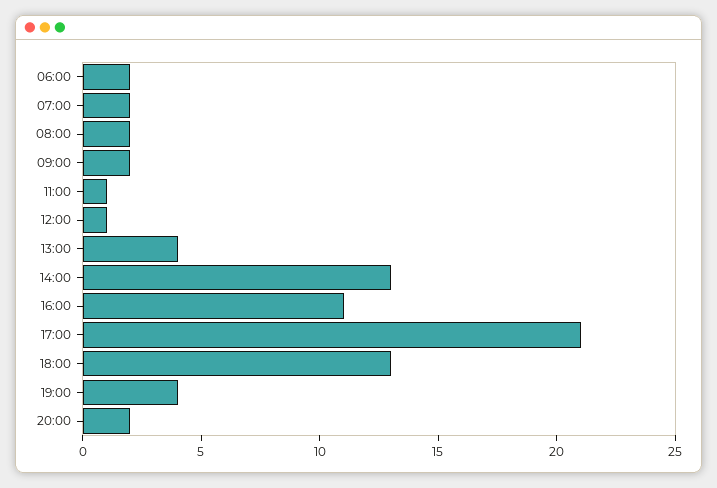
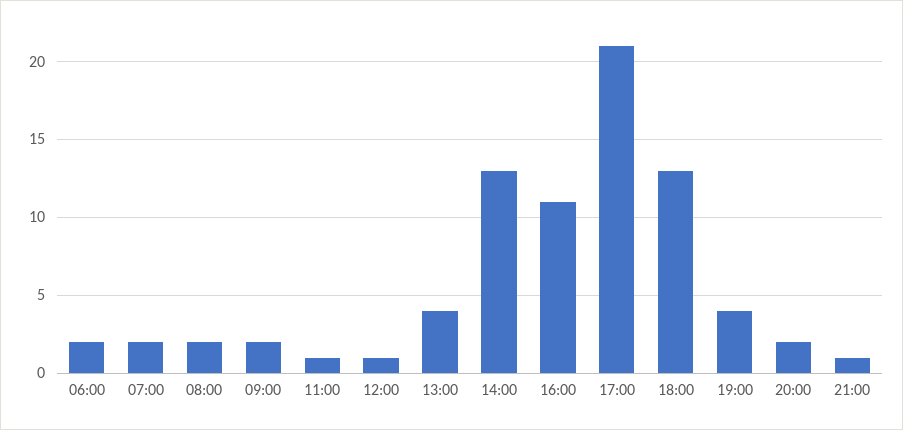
21:00: none -> 1

